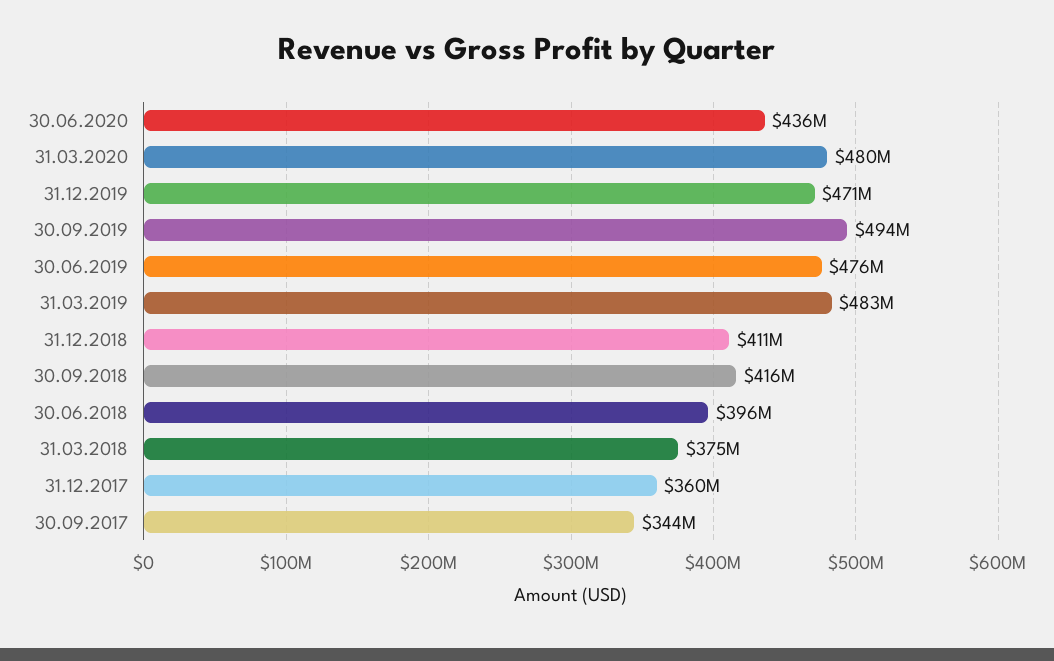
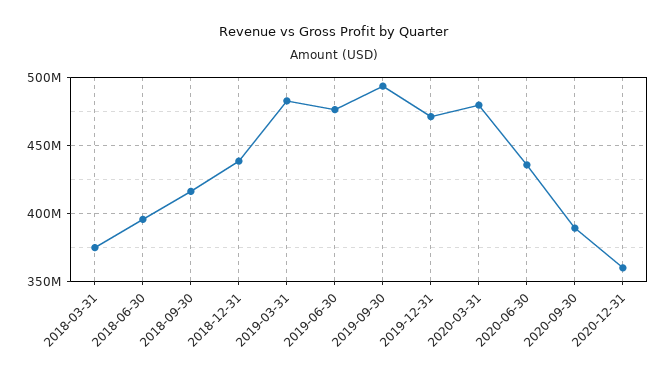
31.12.2018: 411000000 -> 440000000
31.12.2017: 360000000 -> none
30.09.2017: 344000000 -> none
2020-09-30: none -> 390000000
2020-12-31: none -> 360000000

